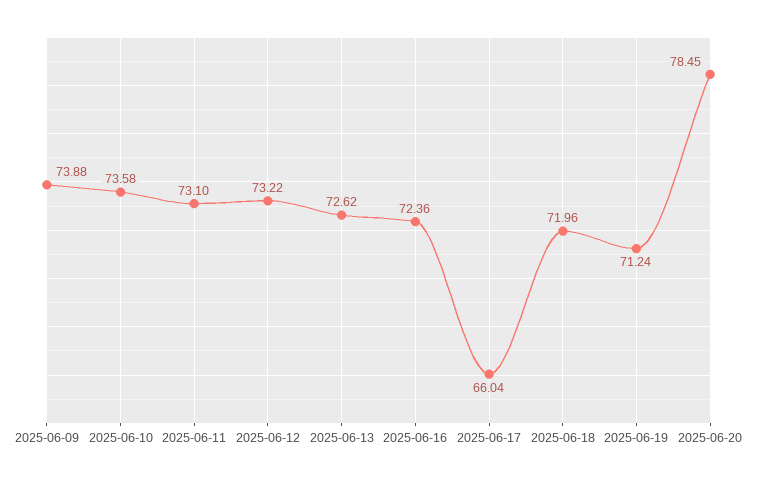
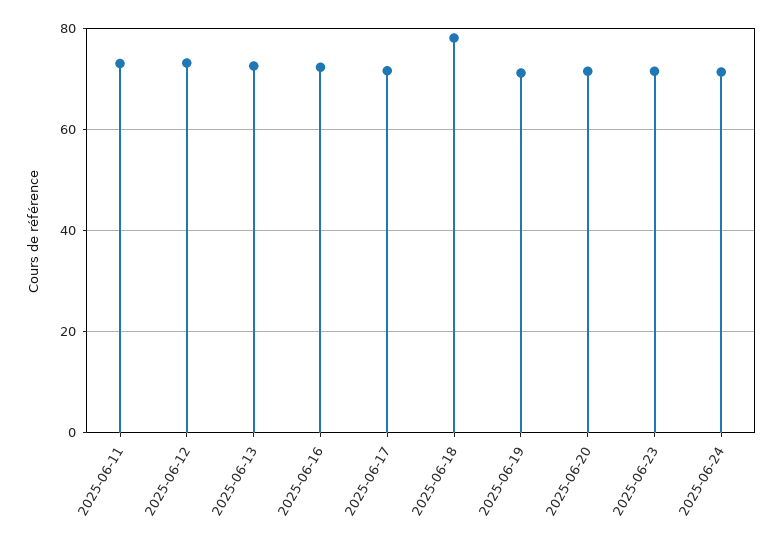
2025-06-09: 73.88 -> none
2025-06-10: 73.58 -> none
2025-06-17: 66.04 -> 72
2025-06-18: 71.96 -> 78
2025-06-20: 78.45 -> 72
2025-06-23: none -> 72
2025-06-24: none -> 72

